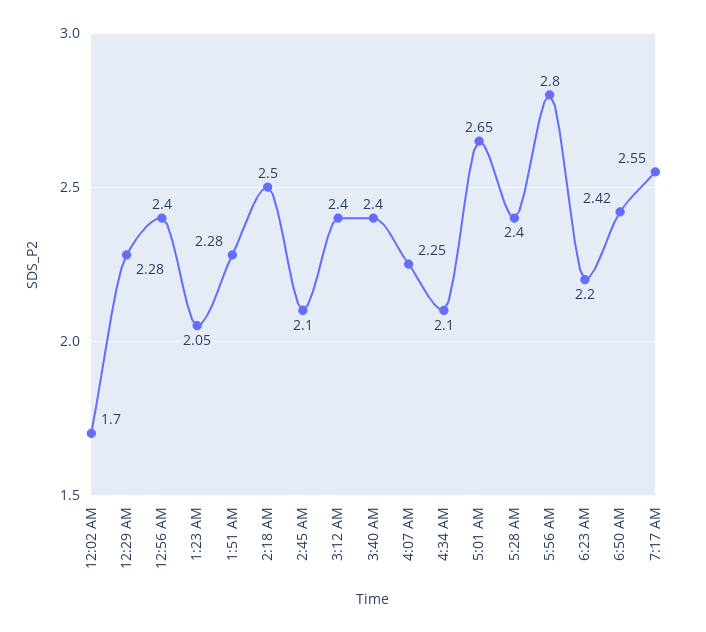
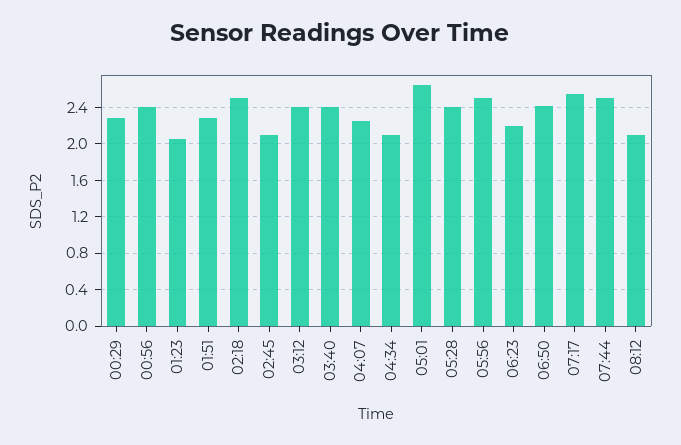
12:02 AM: 1.7 -> none
5:56 AM: 2.8 -> 2.5
07:44: none -> 2.5
08:12: none -> 2.1

